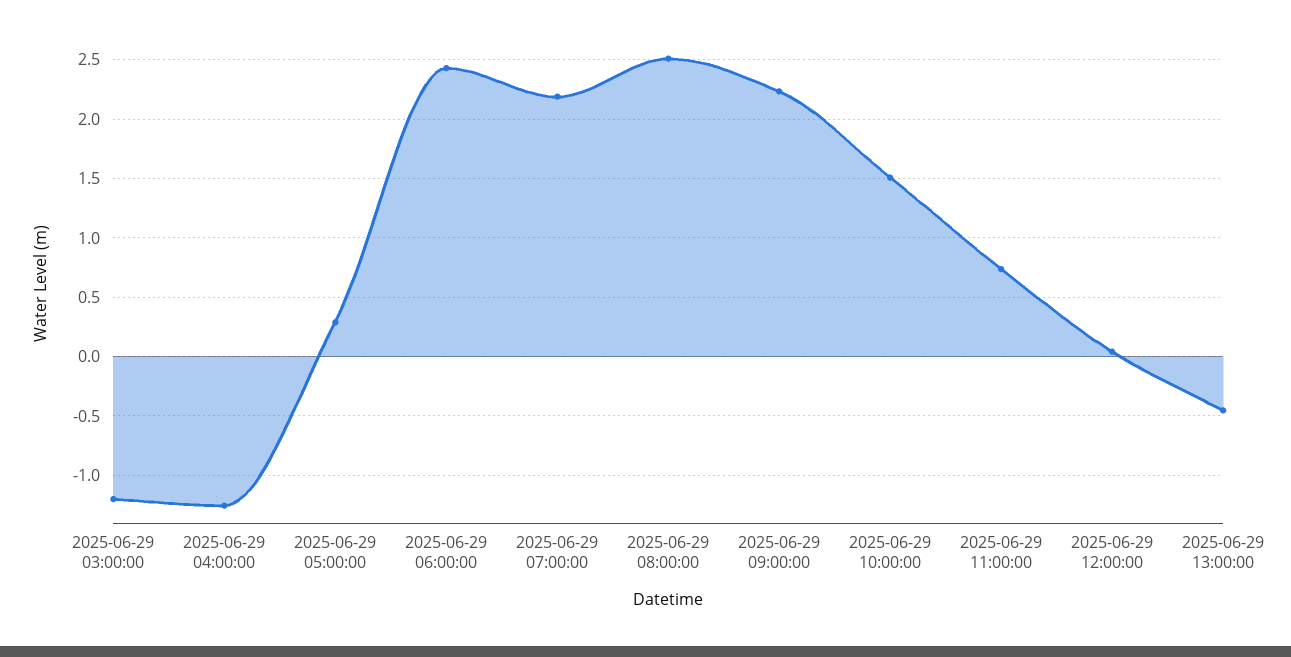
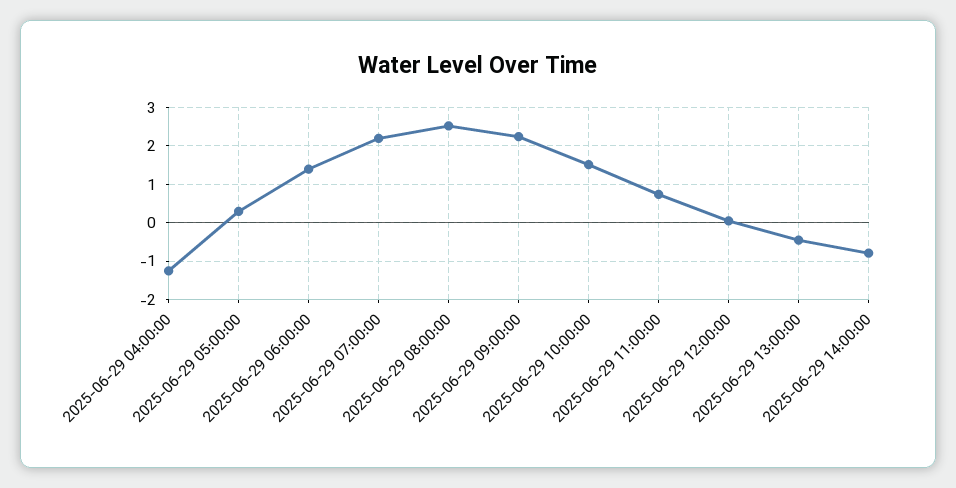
2025-06-29 03:00:00: -1.2 -> none
2025-06-29 06:00:00: 2.4 -> 1.4
2025-06-29 14:00:00: none -> -0.8

